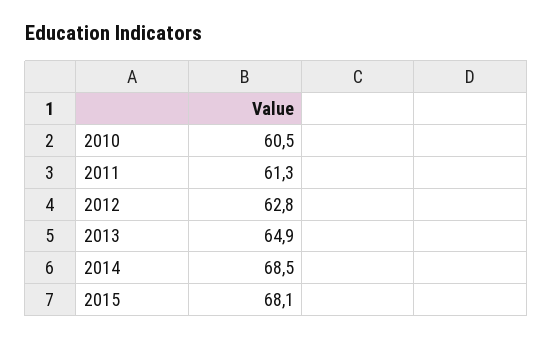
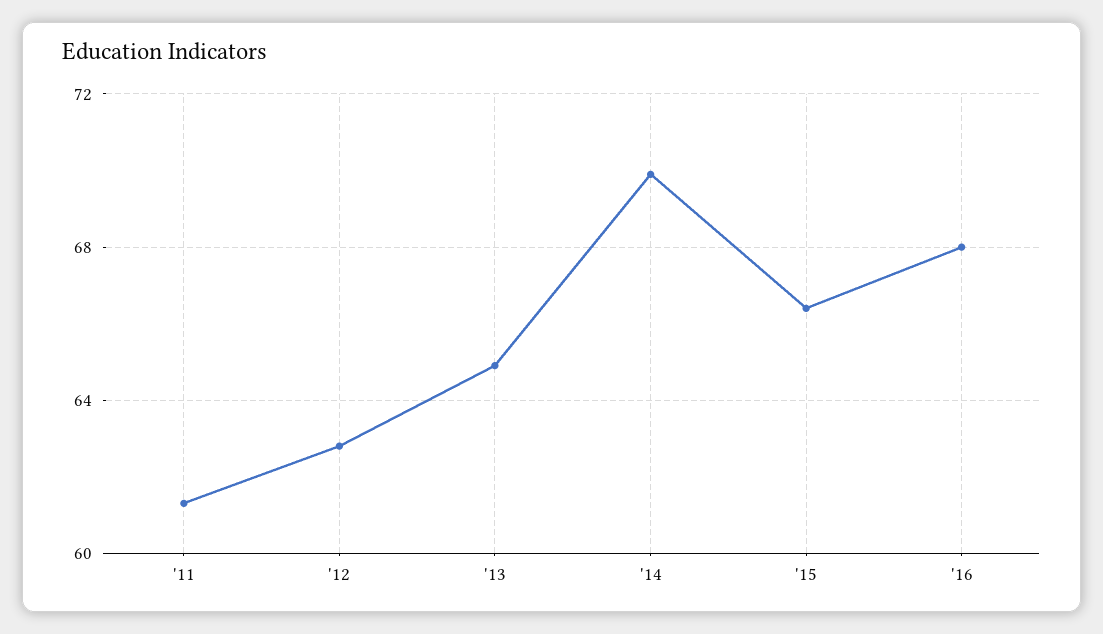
2010: 60.5 -> none
2014: 68.5 -> 70
2015: 68.1 -> 66.5
'16: none -> 68

